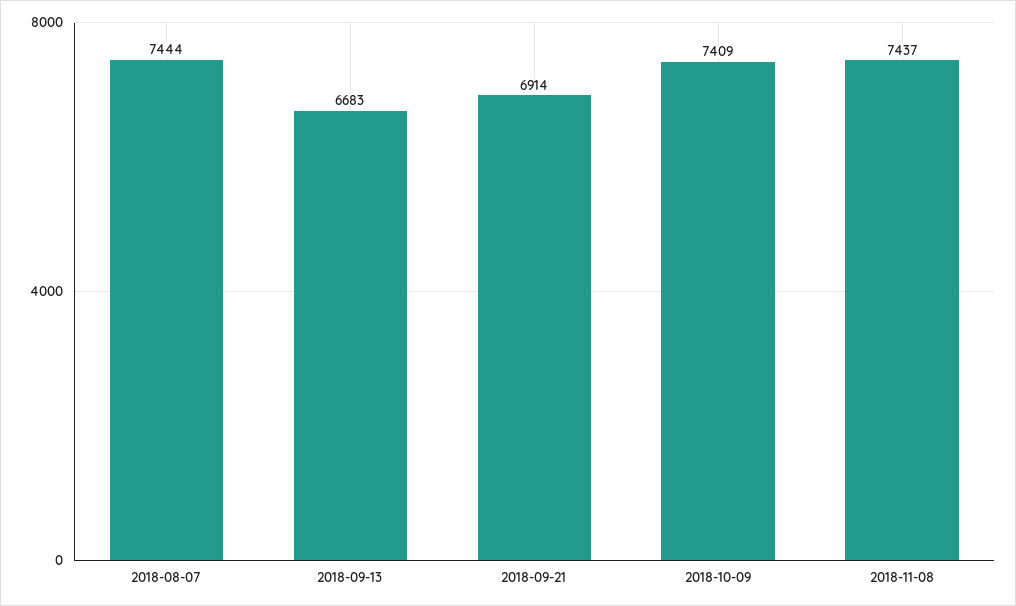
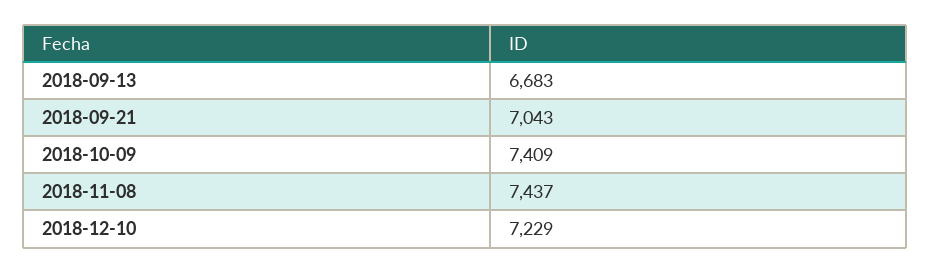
2018-08-07: 7444 -> none
2018-09-21: 6914 -> 7043
2018-12-10: none -> 7229

